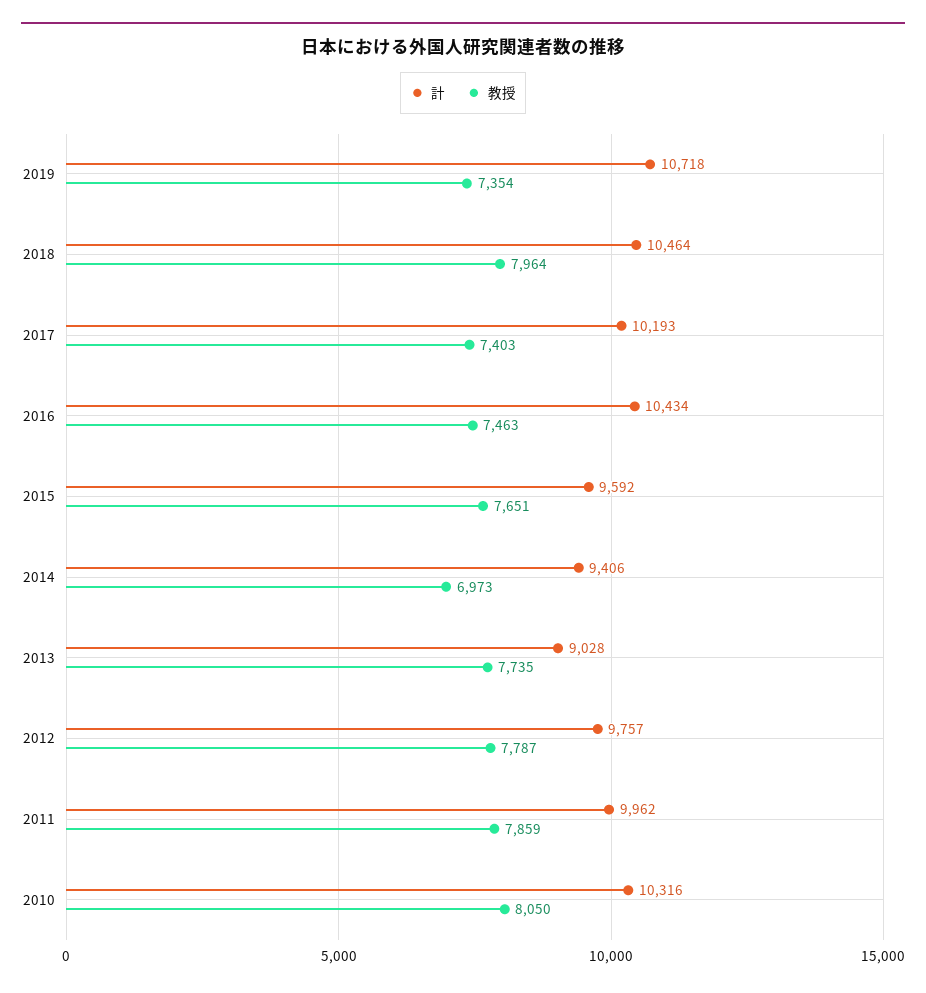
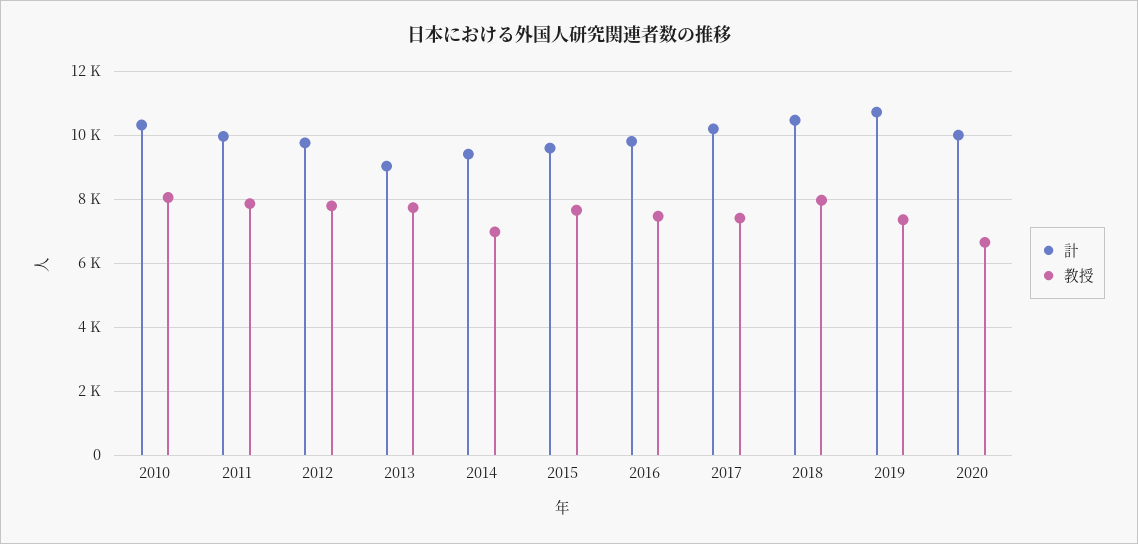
計, 2016: 10434 -> 9800
計, 2020: none -> 10000
教授, 2020: none -> 6600

